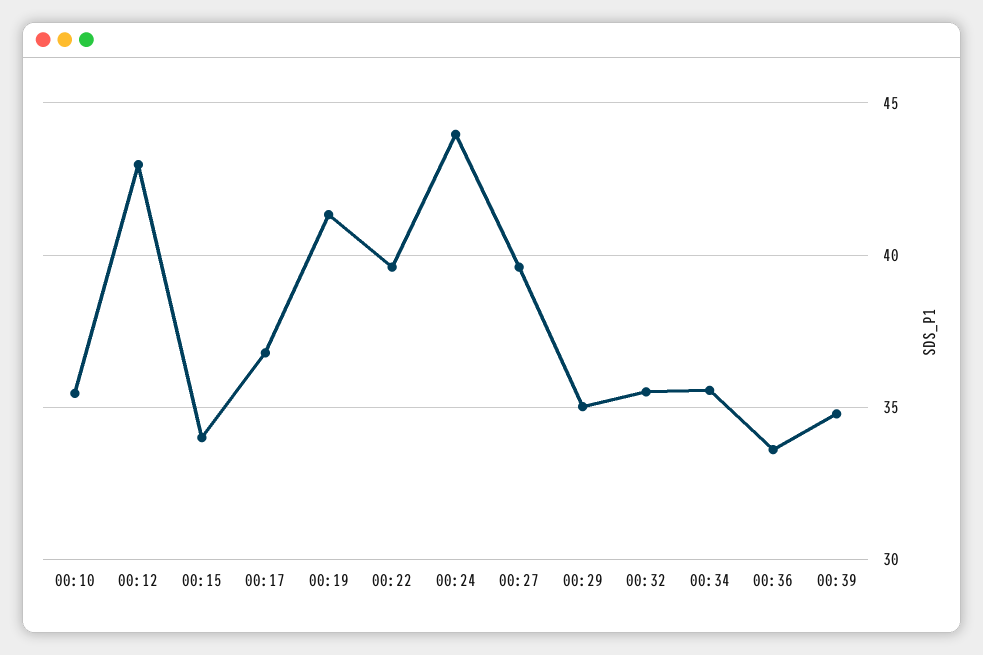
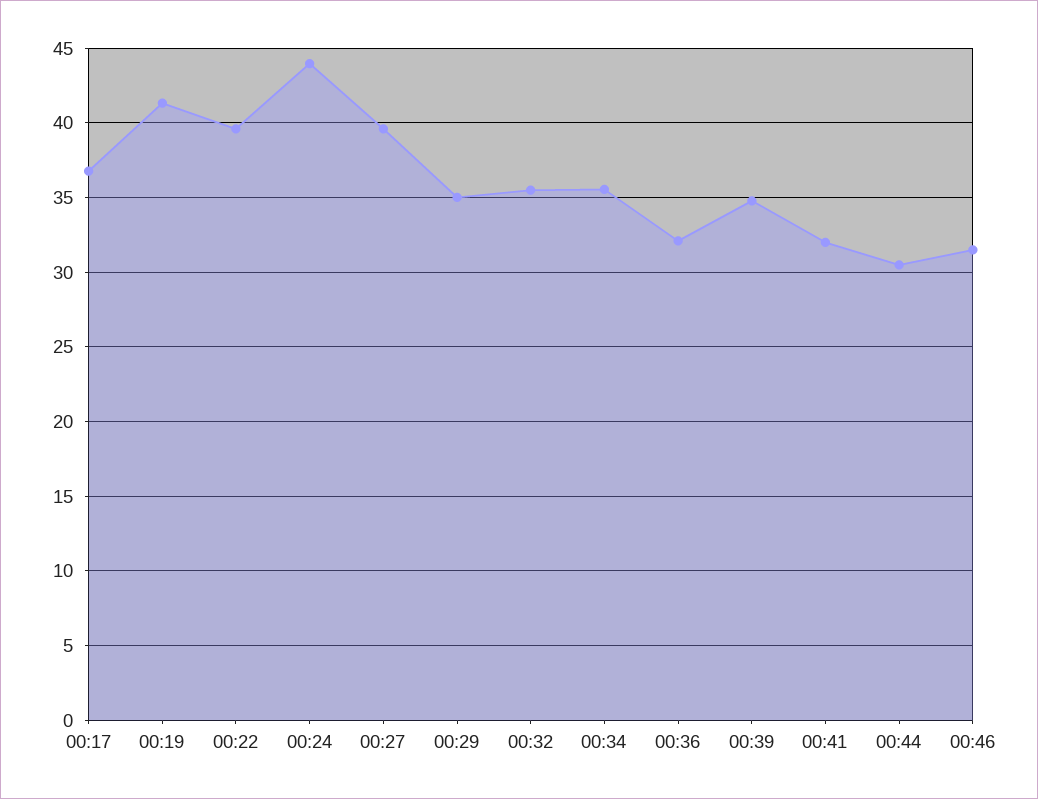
00:10: 35.5 -> none
00:12: 43 -> none
00:15: 34 -> none
00:36: 33.5 -> 32
00:41: none -> 32
00:44: none -> 30.5
00:46: none -> 31.5

